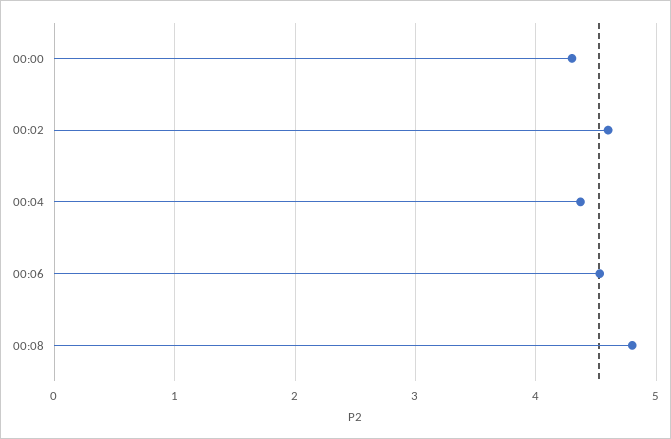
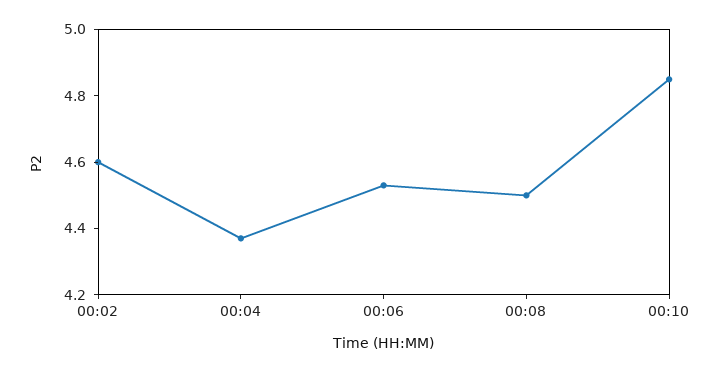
00:00: 4.3 -> none
00:08: 4.8 -> 4.5
00:10: none -> 4.85

